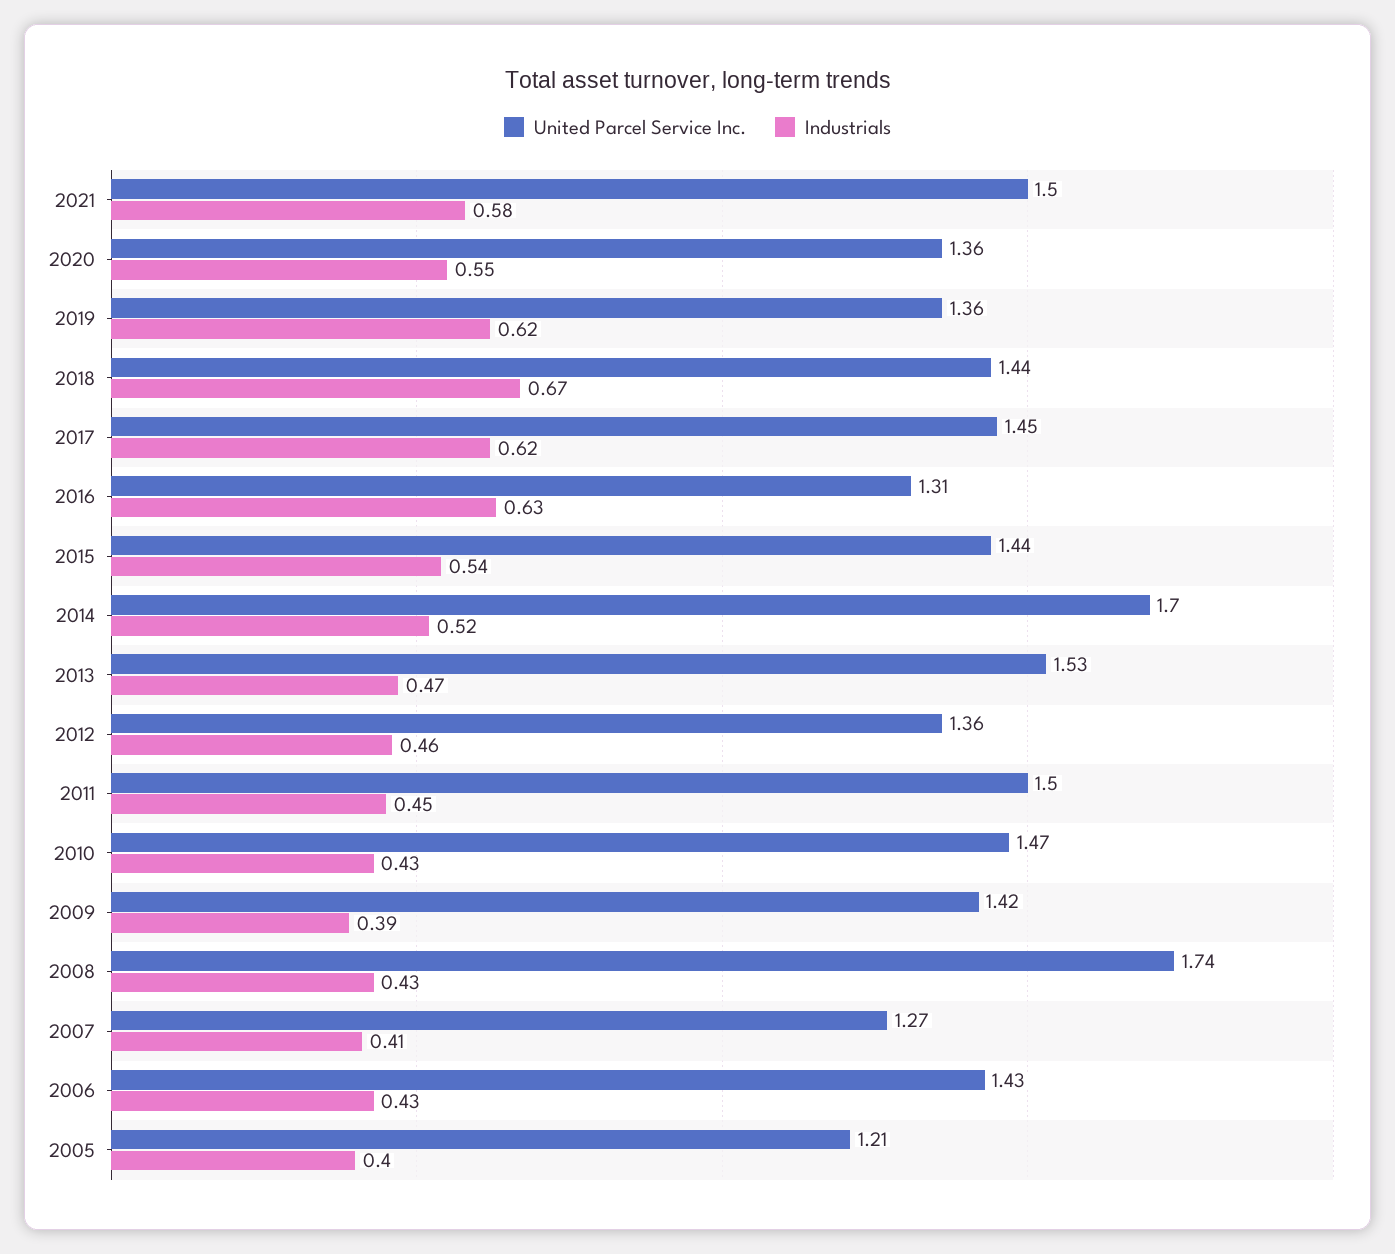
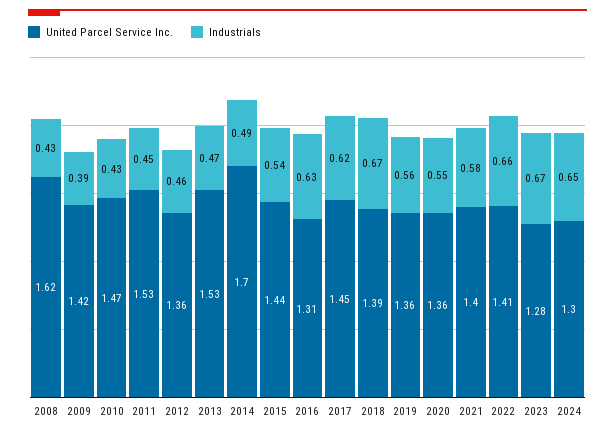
United Parcel Service Inc., 2021: 1.5 -> 1.4
Industrials, 2019: 0.62 -> 0.56
United Parcel Service Inc., 2018: 1.44 -> 1.39
Industrials, 2014: 0.52 -> 0.49
United Parcel Service Inc., 2011: 1.5 -> 1.53
United Parcel Service Inc., 2008: 1.74 -> 1.62
United Parcel Service Inc., 2007: 1.27 -> none
Industrials, 2007: 0.41 -> none
United Parcel Service Inc., 2006: 1.43 -> none
Industrials, 2006: 0.43 -> none
United Parcel Service Inc., 2005: 1.21 -> none
Industrials, 2005: 0.4 -> none
United Parcel Service Inc., 2022: none -> 1.41
Industrials, 2022: none -> 0.66
United Parcel Service Inc., 2023: none -> 1.28
Industrials, 2023: none -> 0.67
United Parcel Service Inc., 2024: none -> 1.3
Industrials, 2024: none -> 0.65

